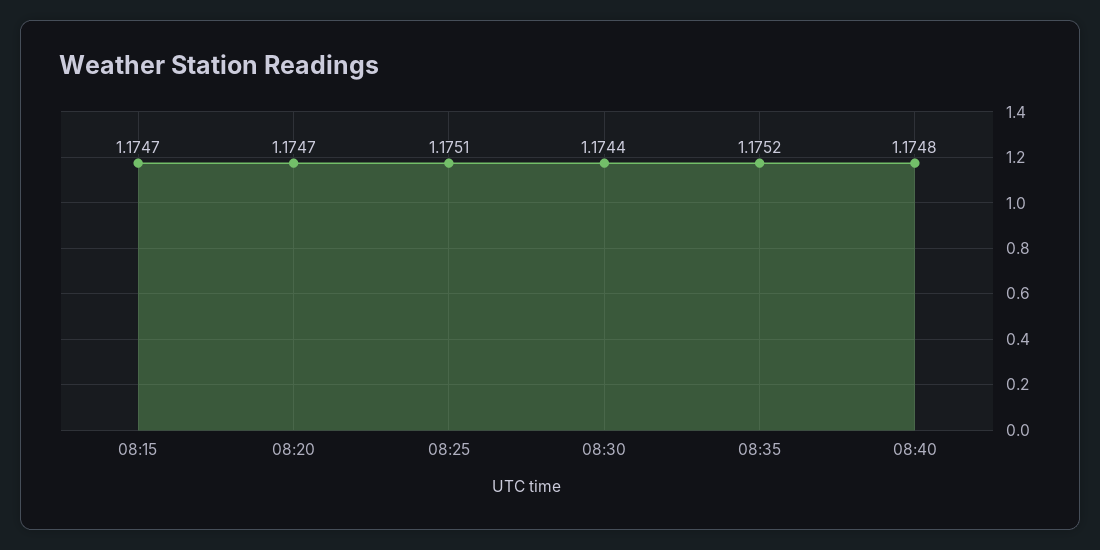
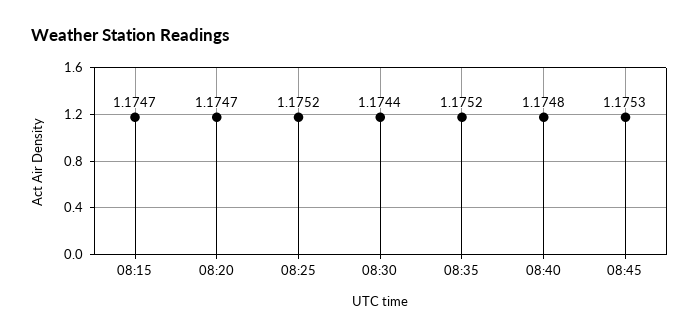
08:25: 1.1751 -> 1.1752
08:45: none -> 1.1753

